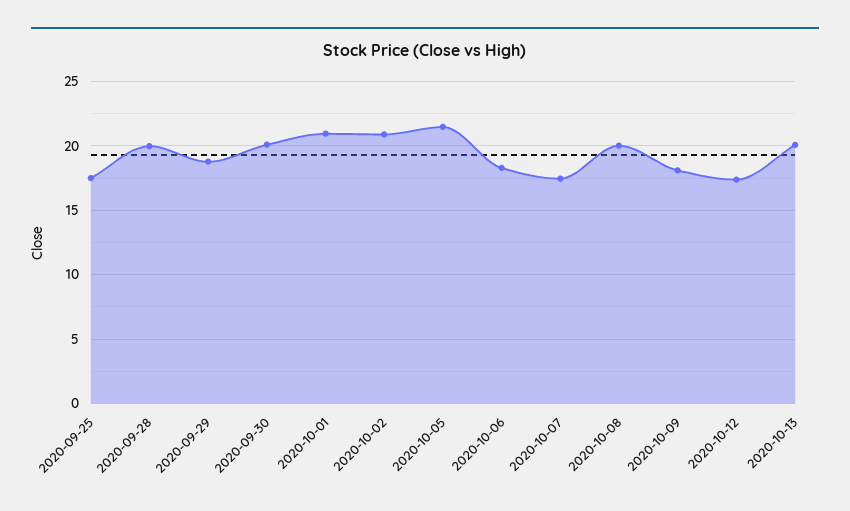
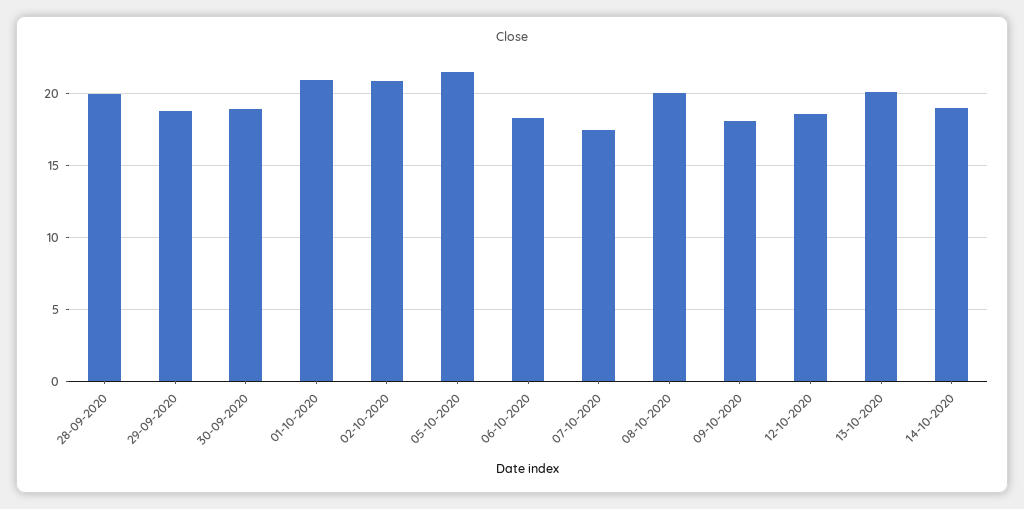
2020-09-25: 17.5 -> none
2020-09-30: 20 -> 19
2020-10-12: 17.5 -> 18.5
14-10-2020: none -> 19

